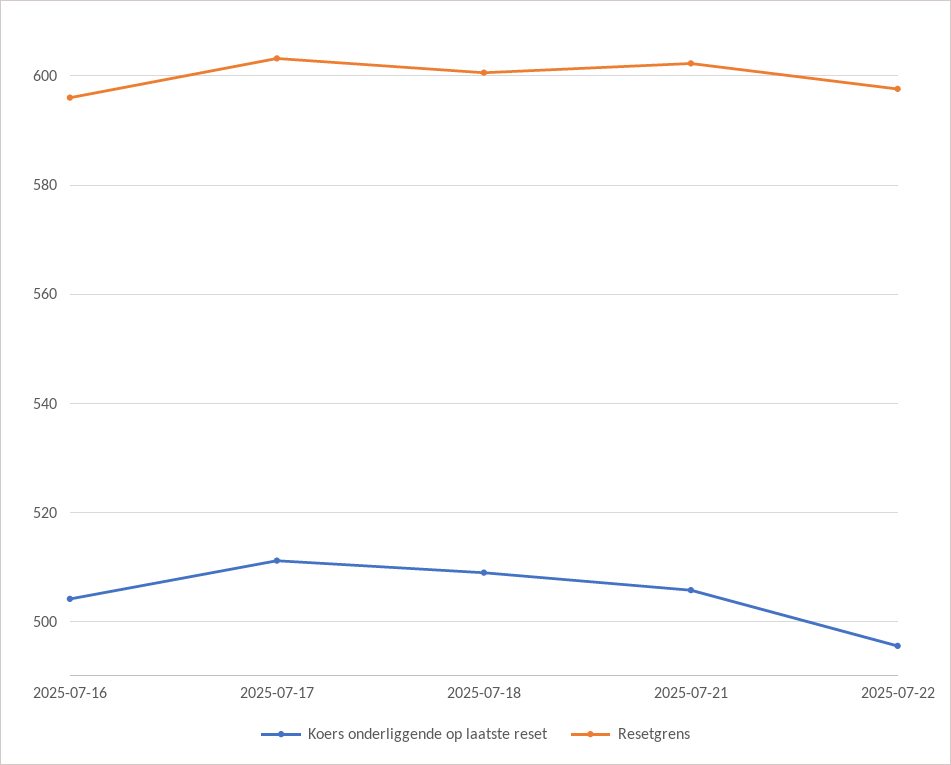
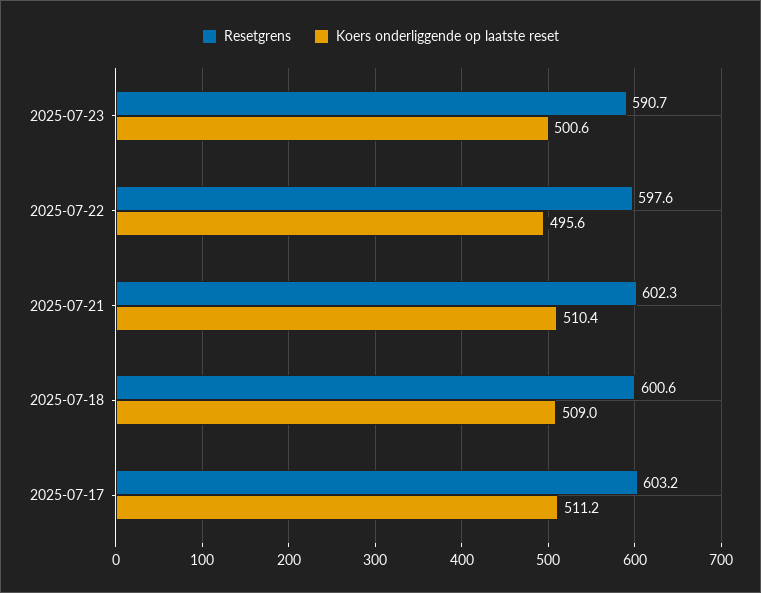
Koers onderliggende op laatste reset, 2025-07-16: 504 -> none
Resetgrens, 2025-07-16: 596 -> none
Koers onderliggende op laatste reset, 2025-07-21: 506 -> 510.4
Resetgrens, 2025-07-23: none -> 590.7
Koers onderliggende op laatste reset, 2025-07-23: none -> 500.6

